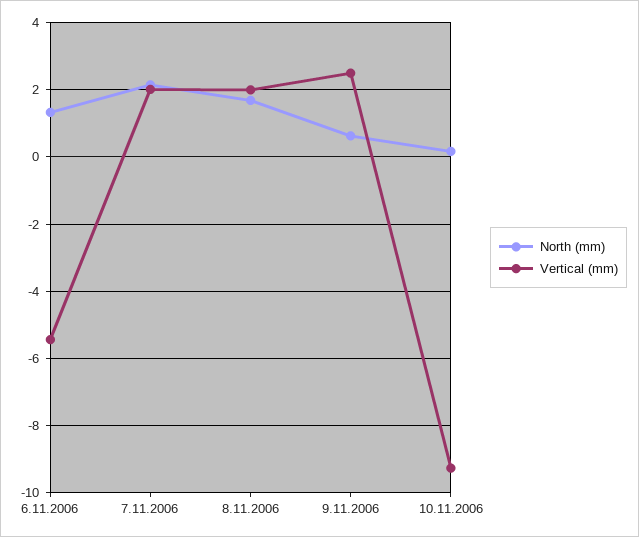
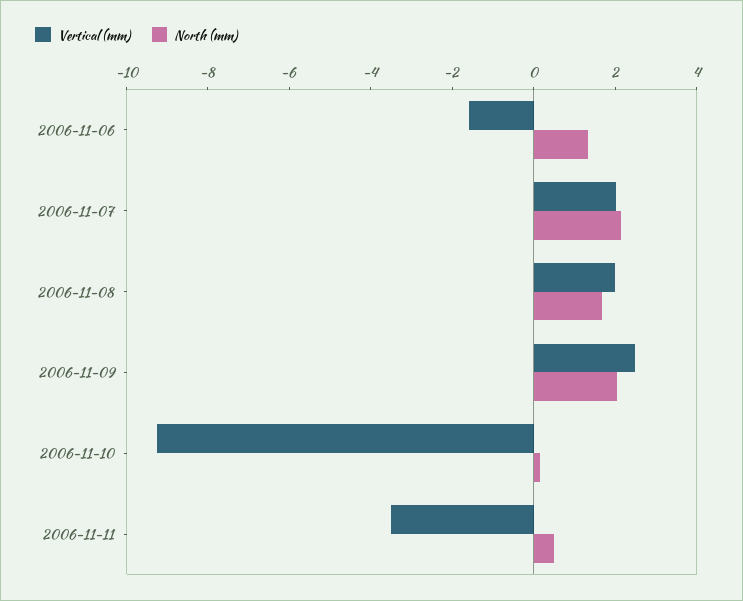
Vertical (mm), 6.11.2006: -5.4 -> -1.5
North (mm), 9.11.2006: 0.6 -> 2
Vertical (mm), 2006-11-11: none -> -3.5
North (mm), 2006-11-11: none -> 0.5

